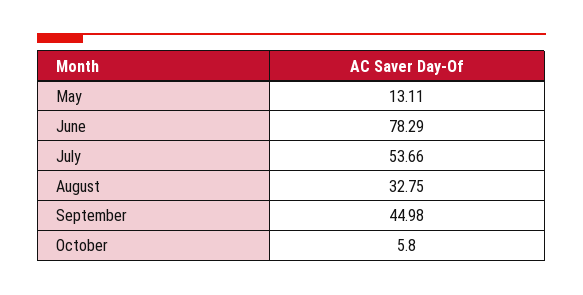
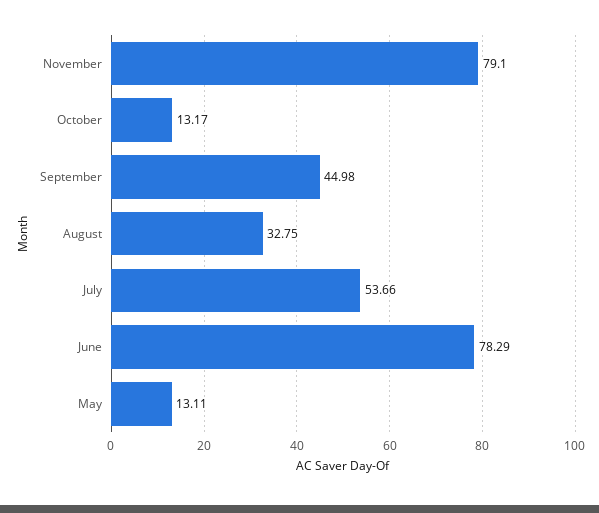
October: 5.8 -> 13.17
November: none -> 79.1

